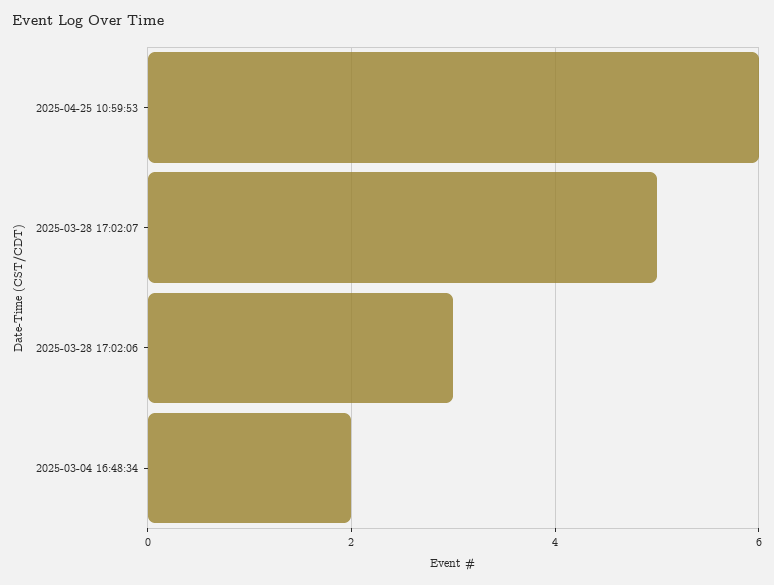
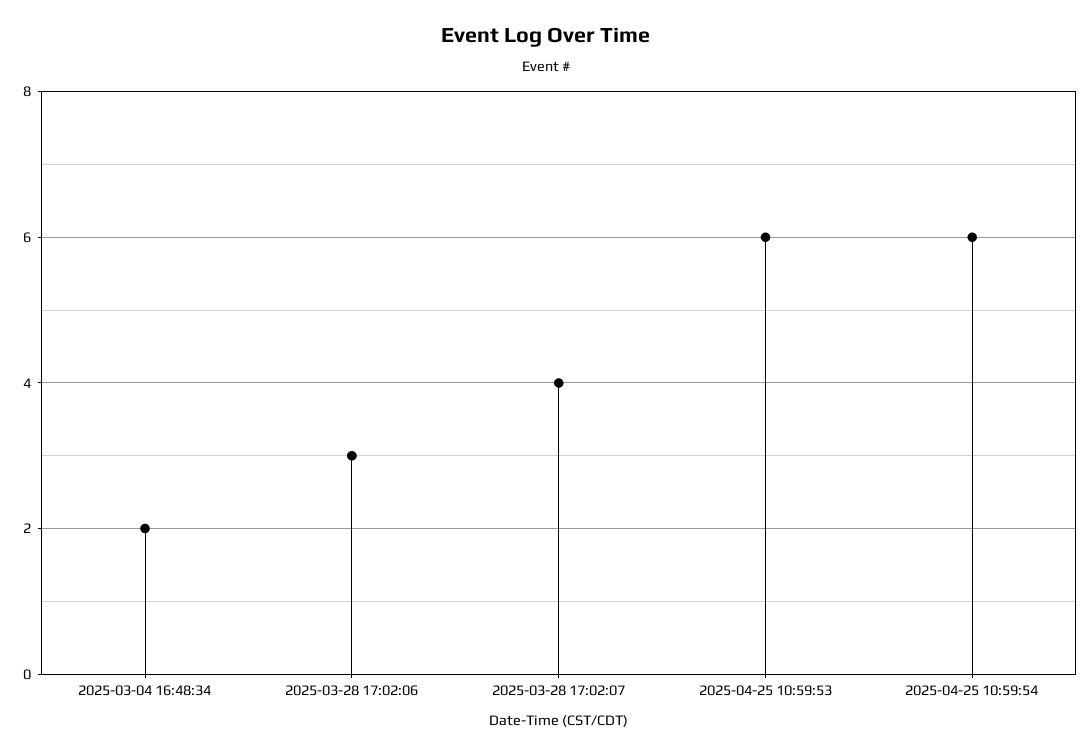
2025-03-28 17:02:07: 5 -> 4
2025-04-25 10:59:54: none -> 6

